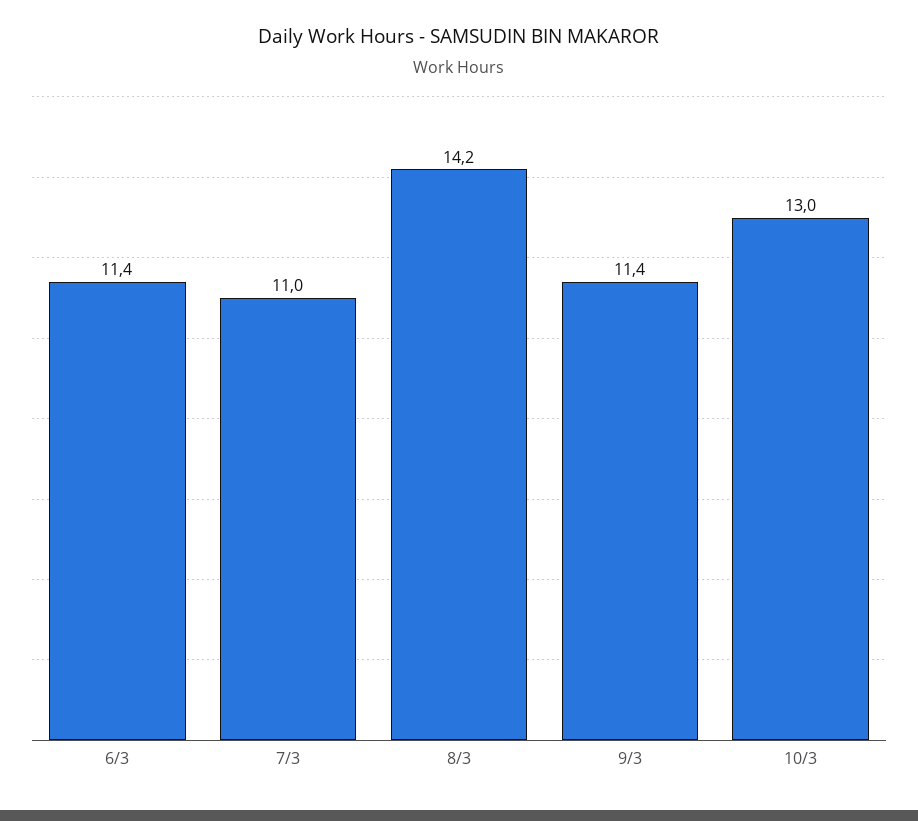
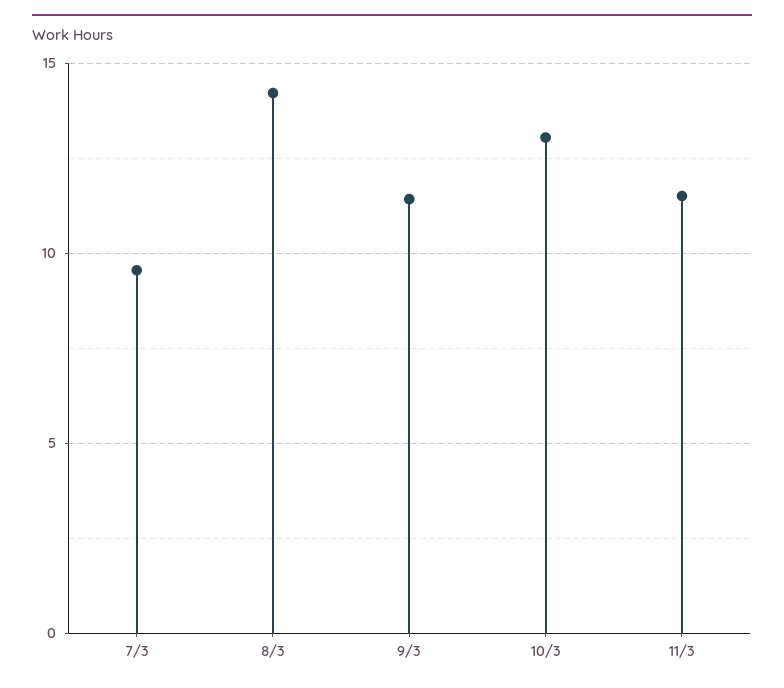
6/3: 11.4 -> none
7/3: 11 -> 9.5
11/3: none -> 11.5

